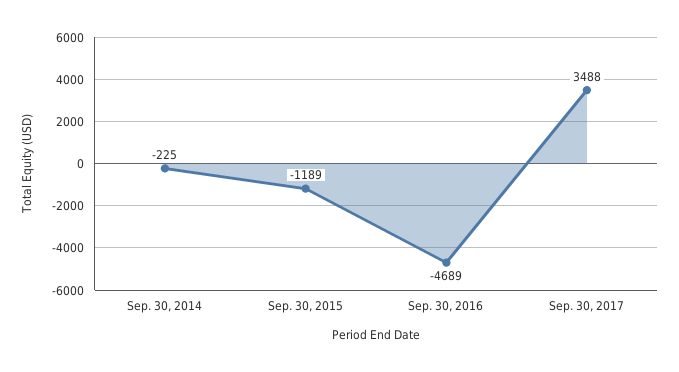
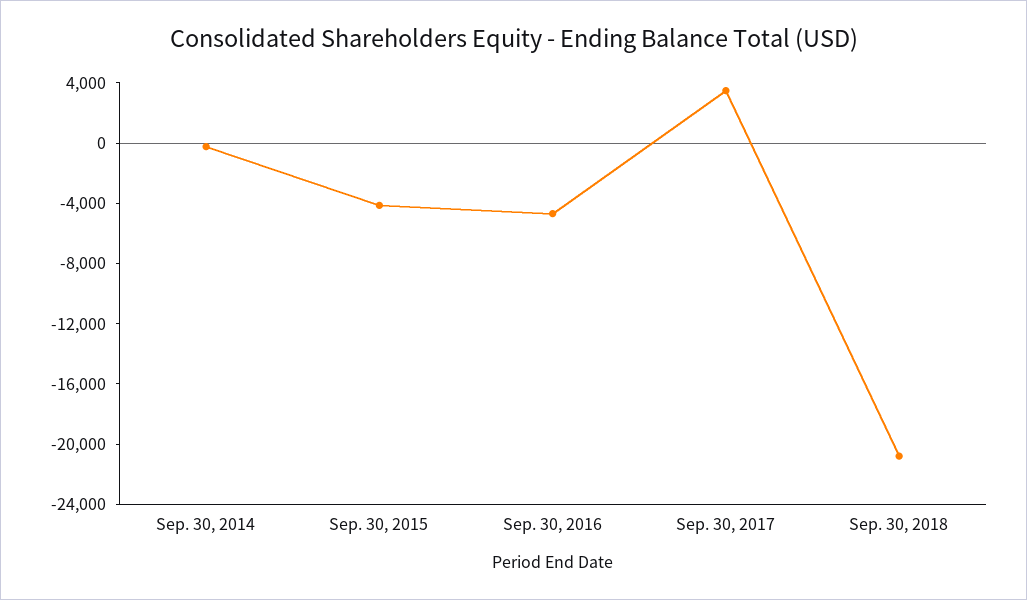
Sep. 30, 2015: -1189 -> -4000
Sep. 30, 2018: none -> -21000

